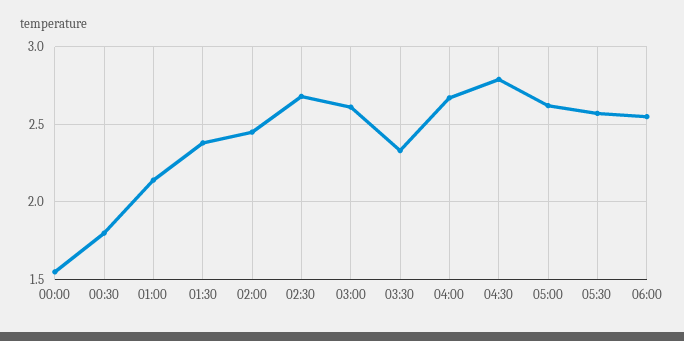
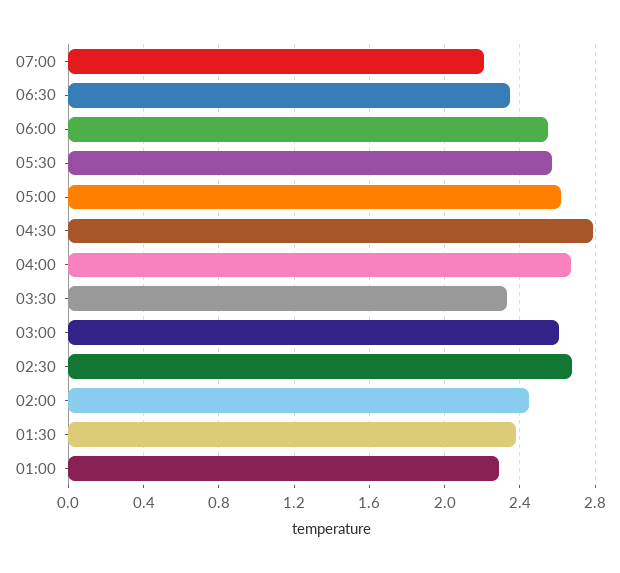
00:00: 1.55 -> none
00:30: 1.8 -> none
01:00: 2.15 -> 2.3
07:00: none -> 2.2
06:30: none -> 2.35

